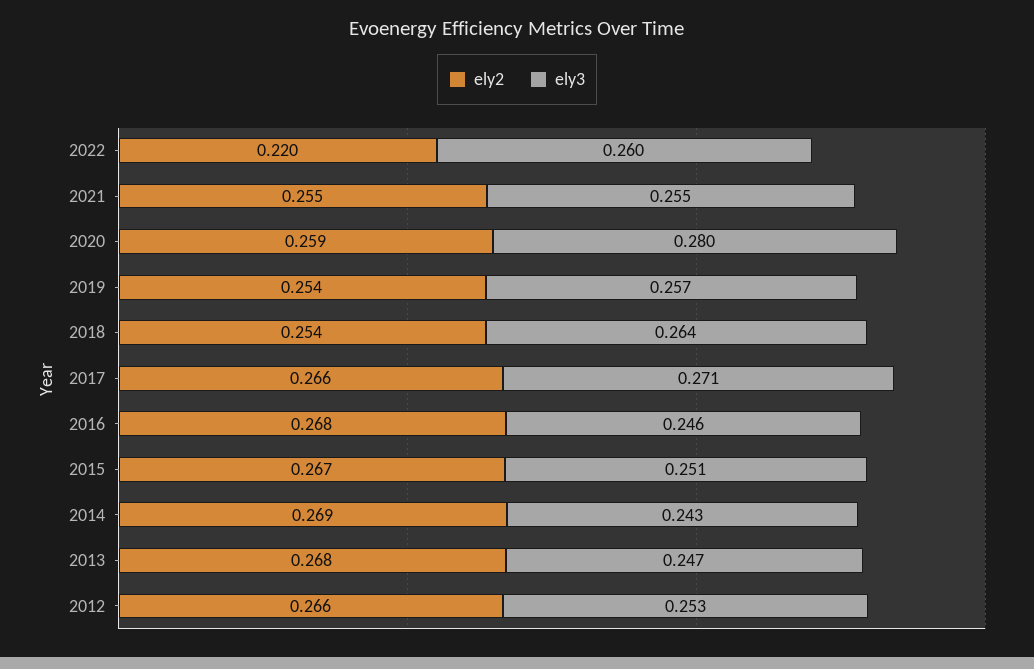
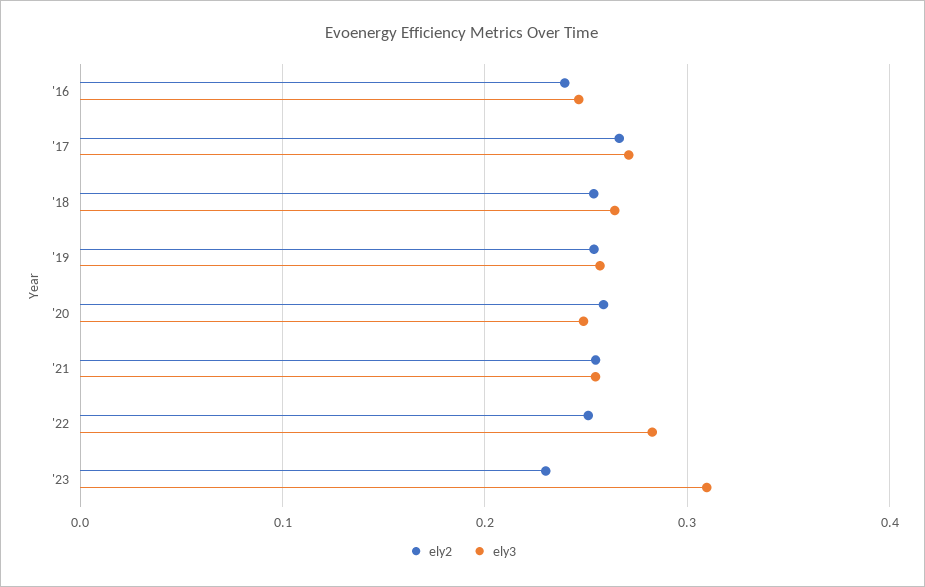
ely2, 2022: 0.22 -> 0.25
ely3, 2022: 0.26 -> 0.28
ely3, 2020: 0.28 -> 0.25
ely2, 2016: 0.268 -> 0.24
ely2, 2015: 0.267 -> none
ely3, 2015: 0.251 -> none
ely2, 2014: 0.269 -> none
ely3, 2014: 0.243 -> none
ely2, 2013: 0.268 -> none
ely3, 2013: 0.247 -> none
ely2, 2012: 0.266 -> none
ely3, 2012: 0.253 -> none
ely2, '23: none -> 0.23
ely3, '23: none -> 0.31

